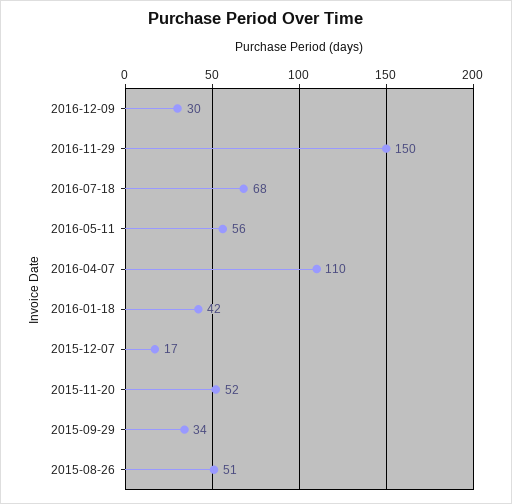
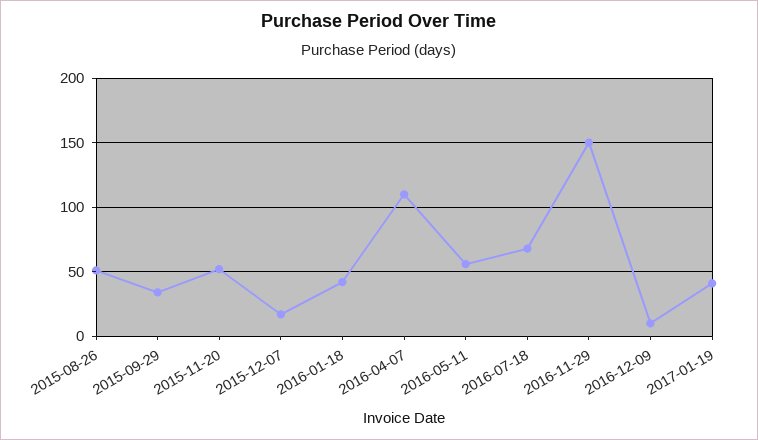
2016-12-09: 30 -> 10
2017-01-19: none -> 40

